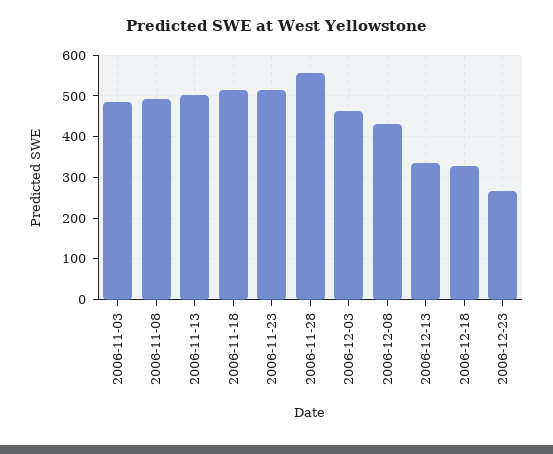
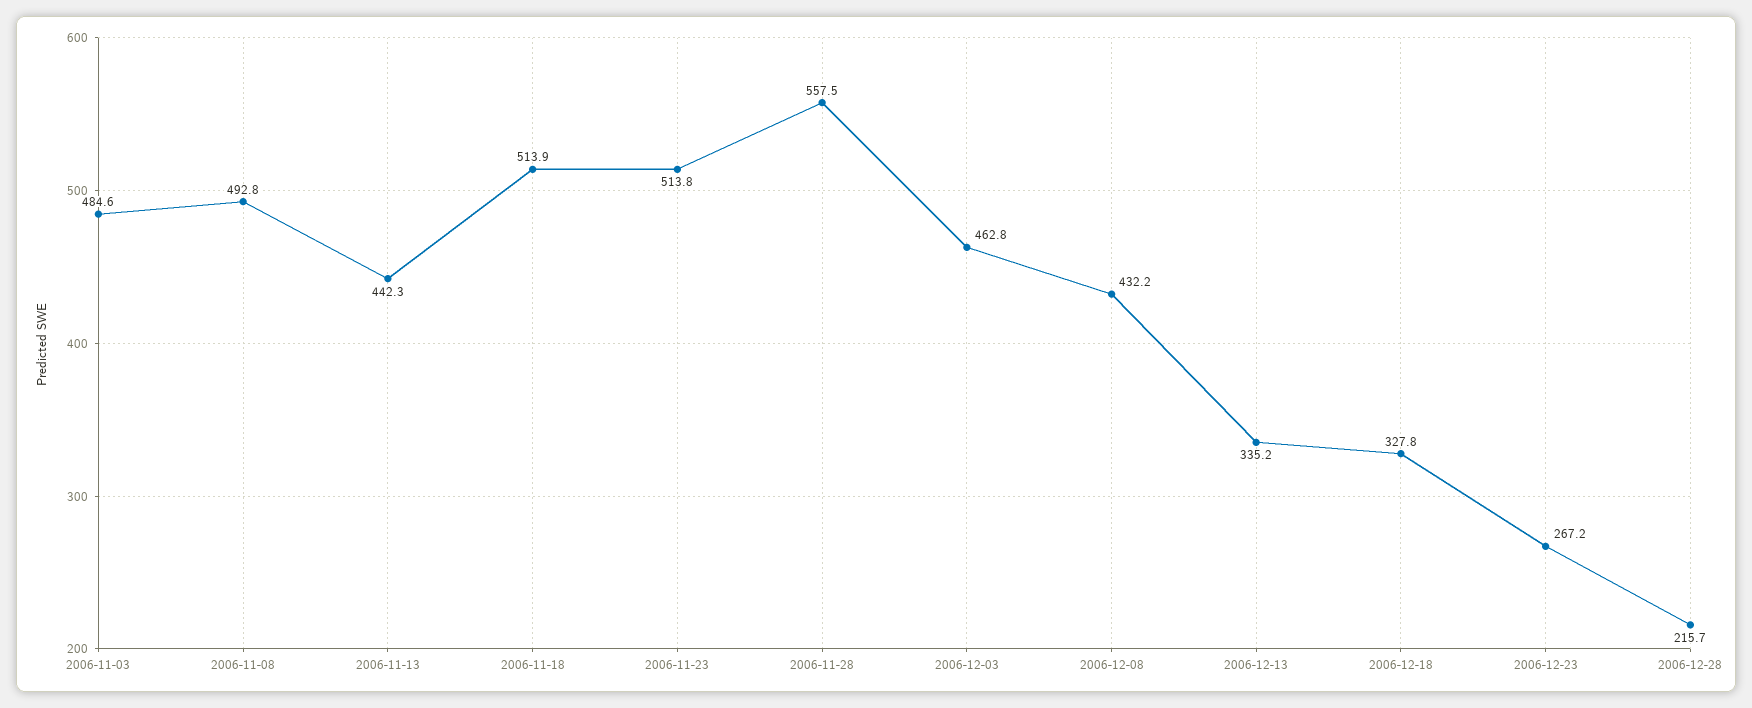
2006-11-13: 500 -> 442.3
2006-12-28: none -> 215.7

